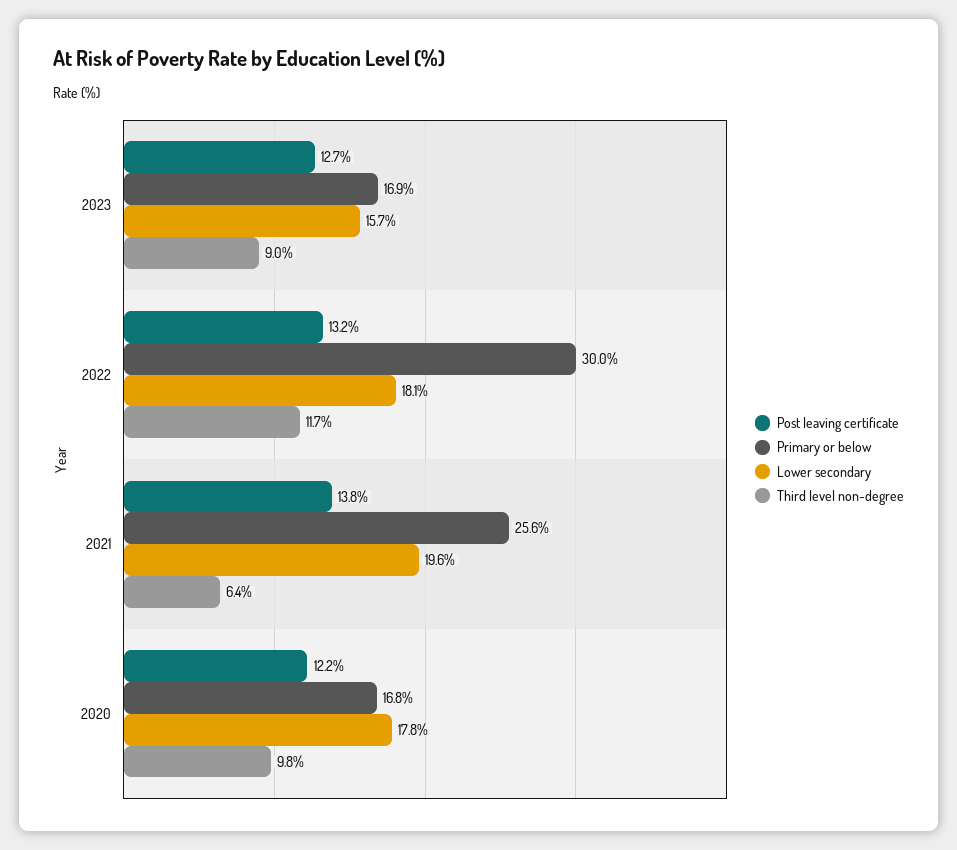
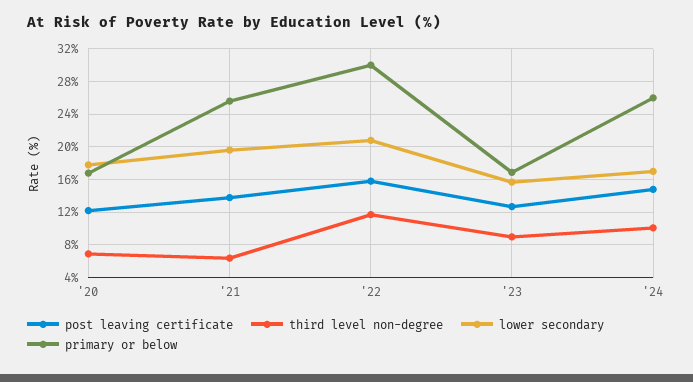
Post leaving certificate, 2022: 13.2 -> 16
Lower secondary, 2022: 18.1 -> 21
Third level non-degree, 2020: 9.8 -> 7
Post leaving certificate, '24: none -> 15
Third level non-degree, '24: none -> 10
Lower secondary, '24: none -> 17
Primary or below, '24: none -> 26

